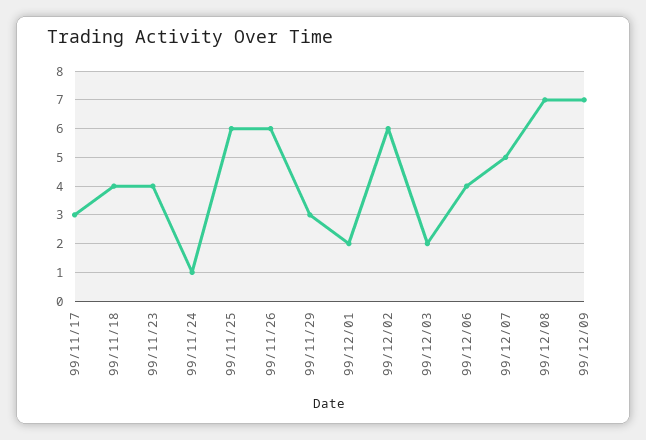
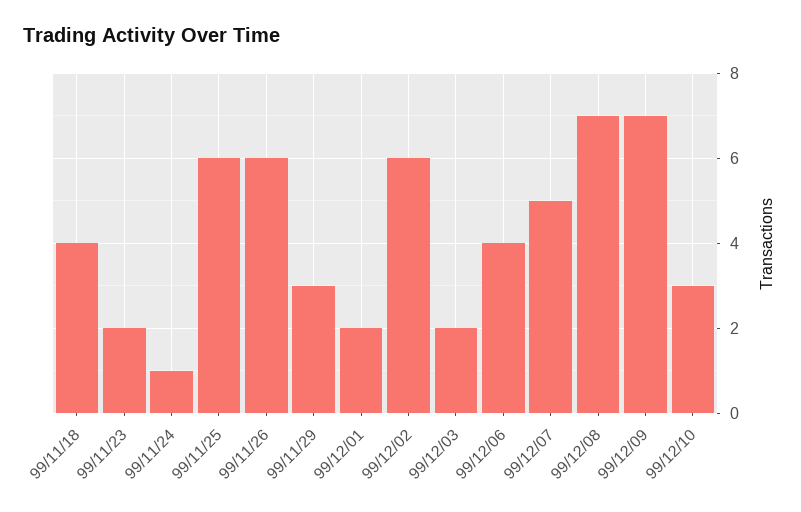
99/11/17: 3 -> none
99/11/23: 4 -> 2
99/12/10: none -> 3

